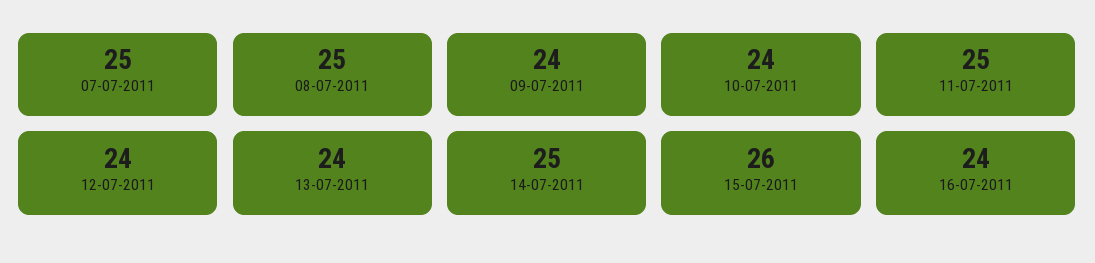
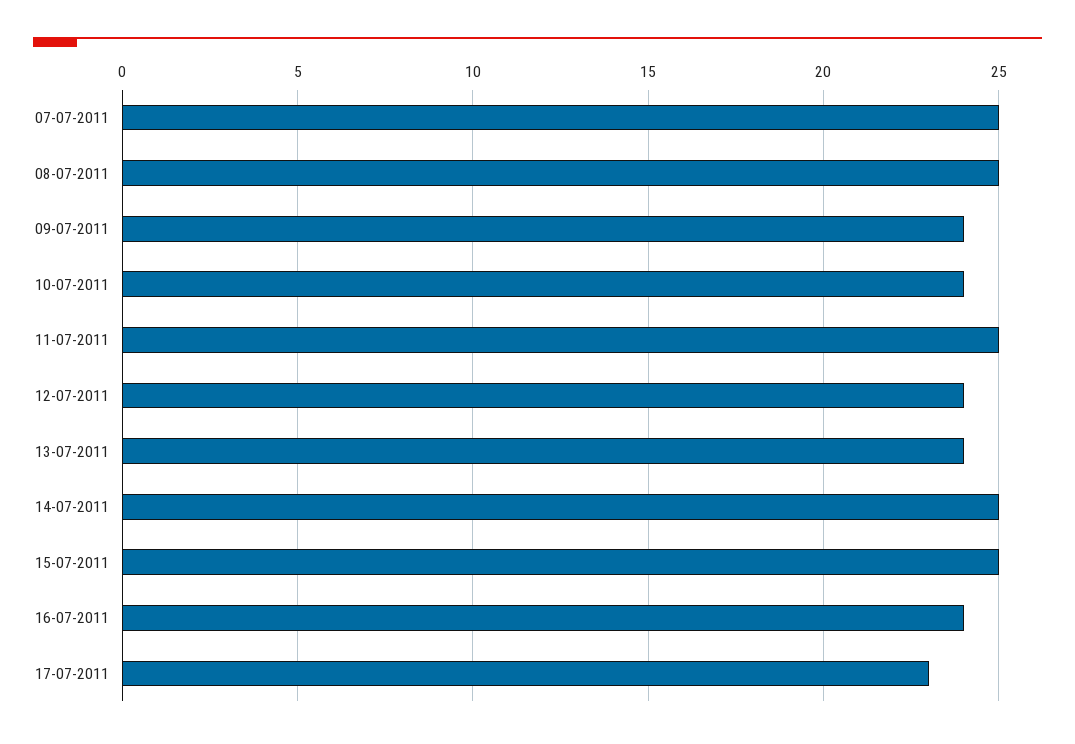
15-07-2011: 26 -> 25
17-07-2011: none -> 23

